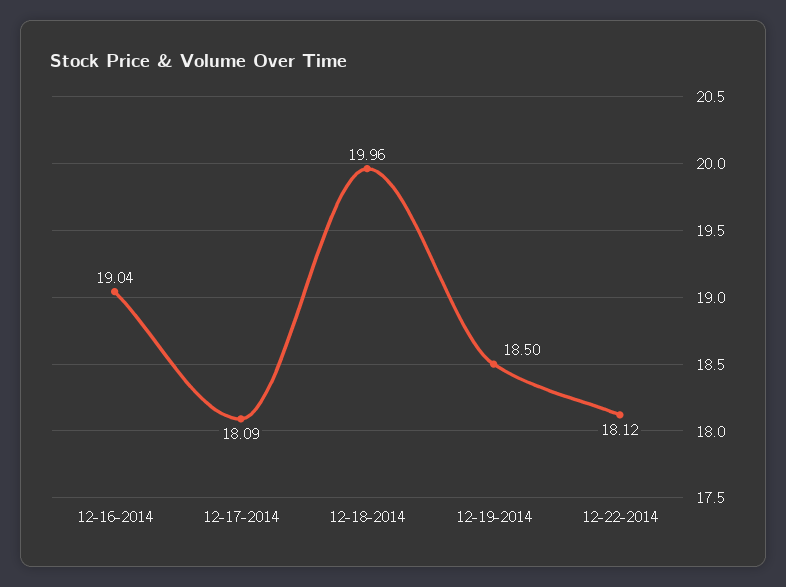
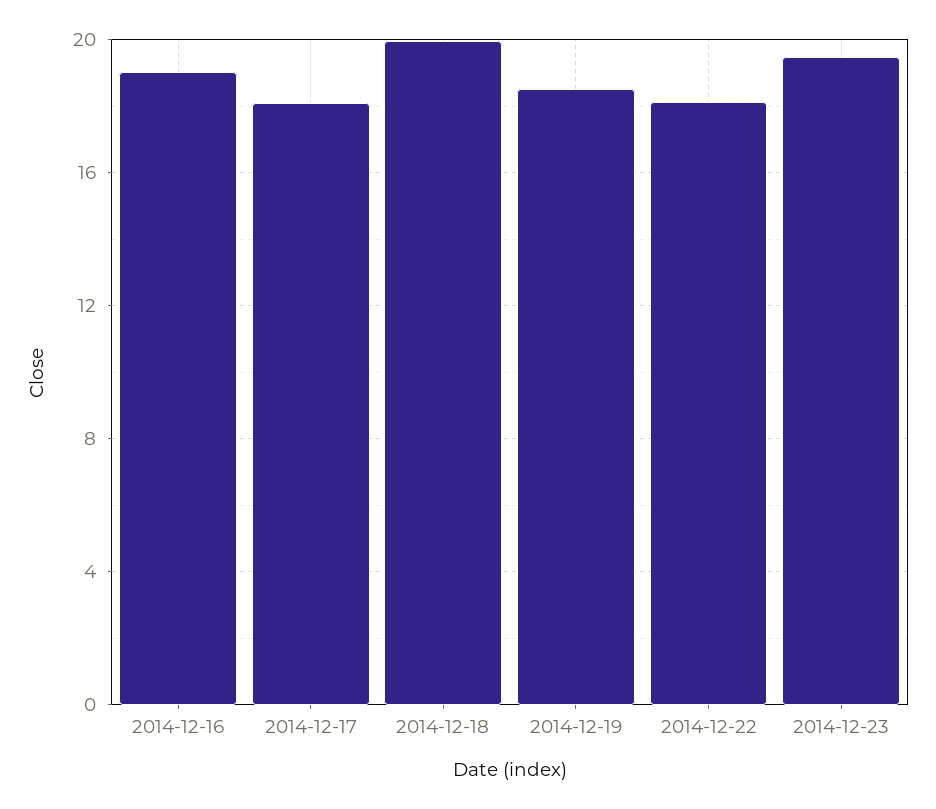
2014-12-23: none -> 19.5

